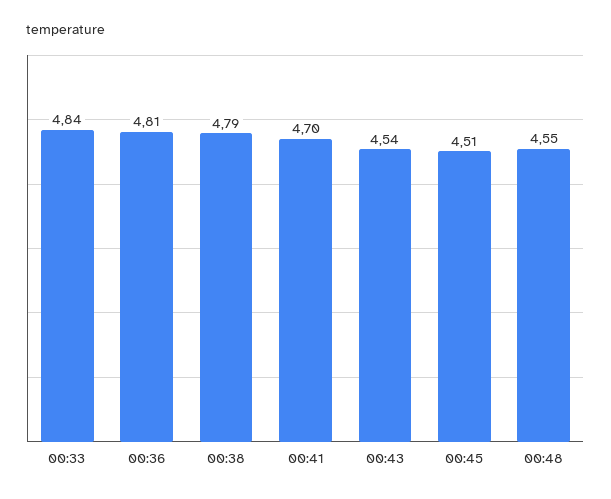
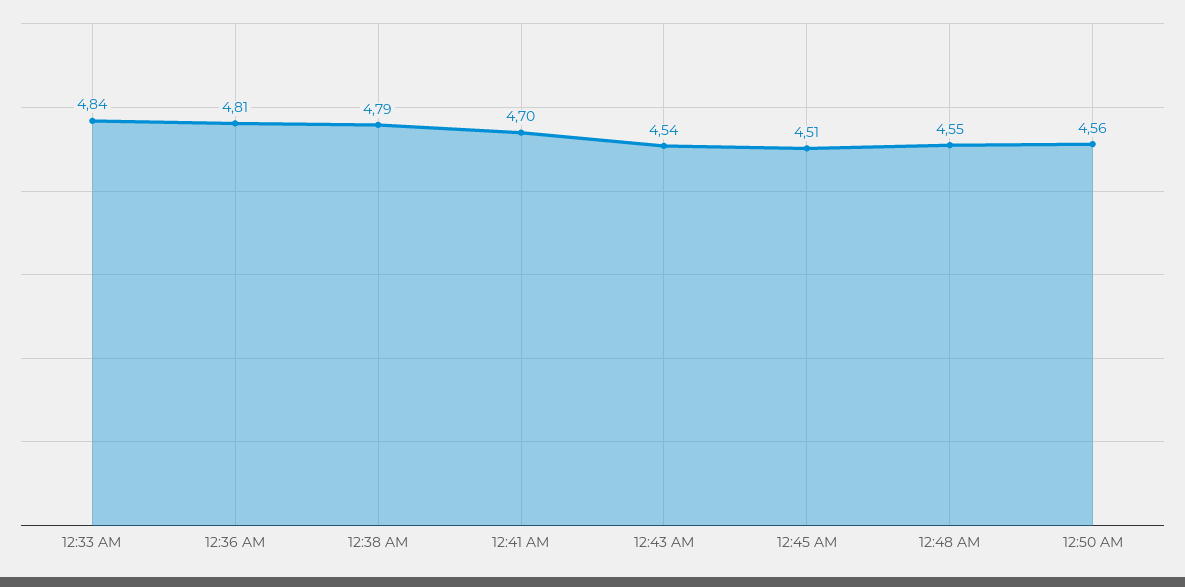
12:50 AM: none -> 4.56

